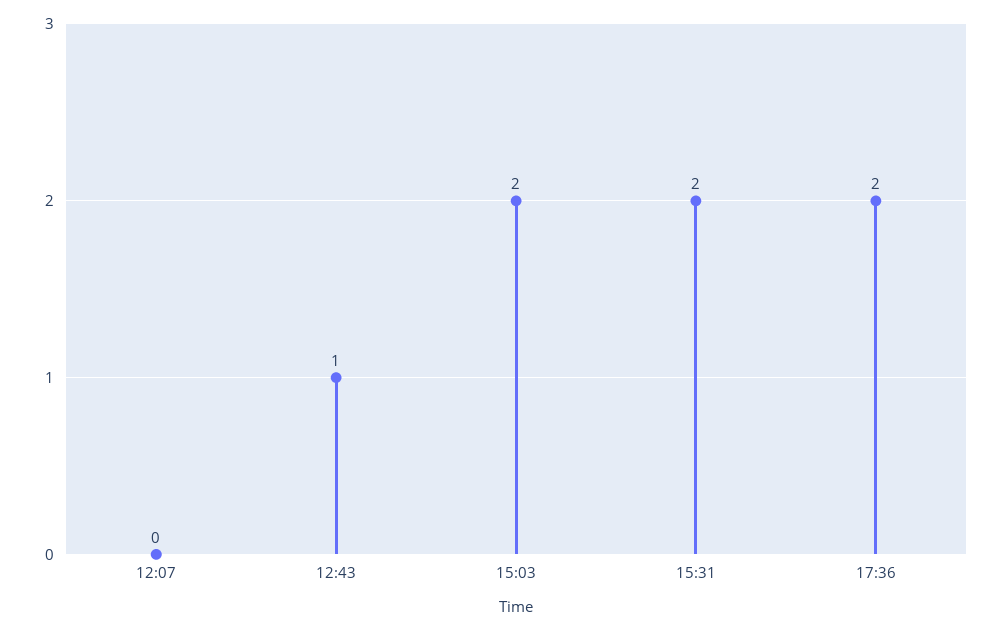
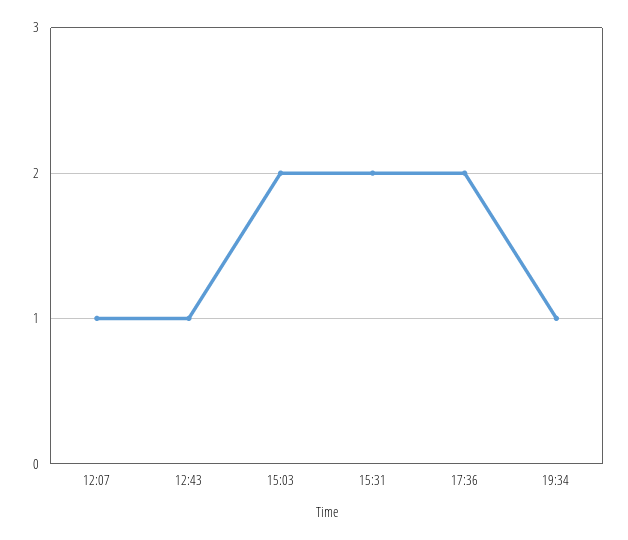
12:07: 0 -> 1
19:34: none -> 1

